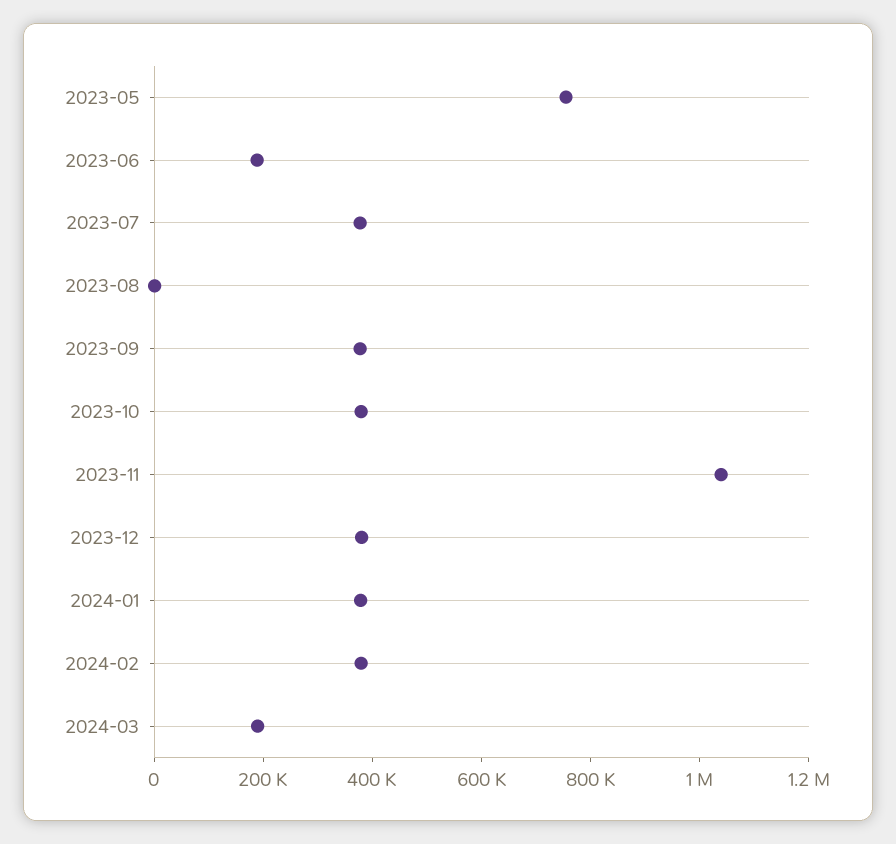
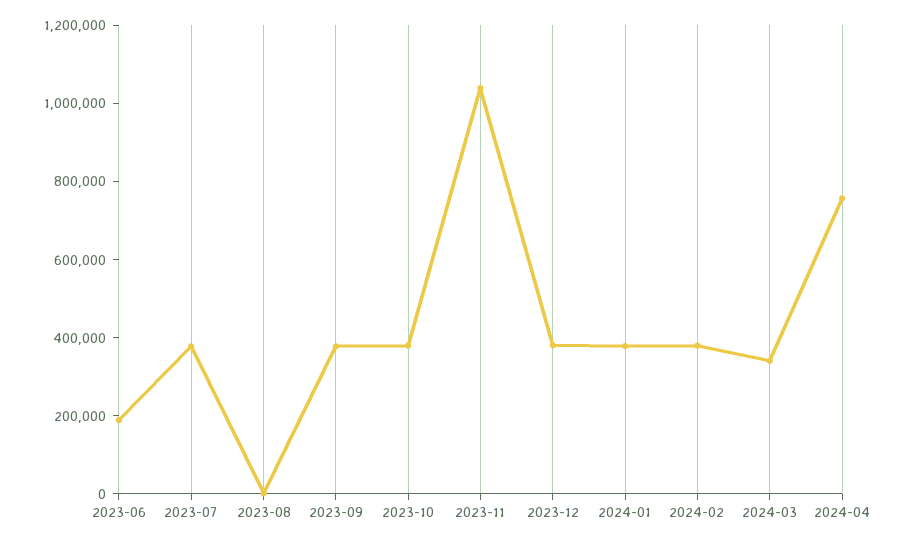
2023-05: 750000 -> none
2024-03: 200000 -> 350000
2024-04: none -> 750000

